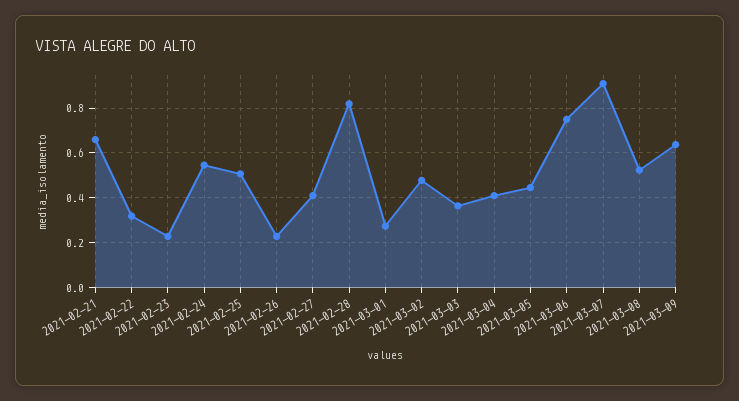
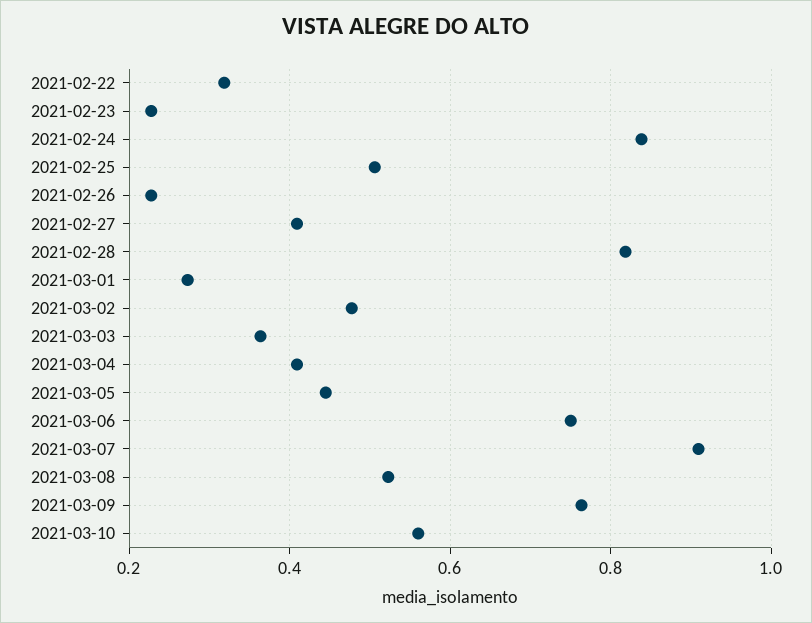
2021-02-21: 0.65 -> none
2021-02-24: 0.55 -> 0.84
2021-03-09: 0.65 -> 0.76
2021-03-10: none -> 0.56

